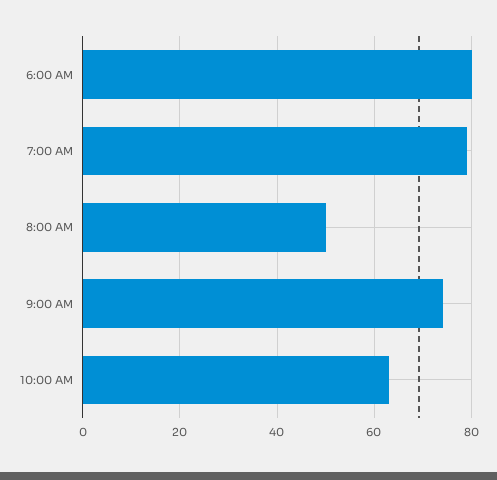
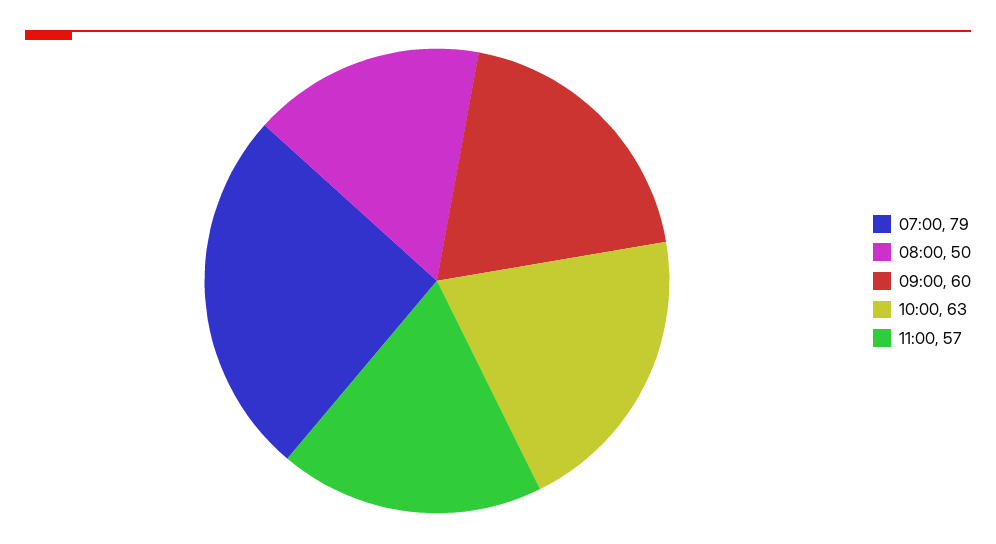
6:00 AM: 80 -> none
9:00 AM: 75 -> 60
11:00: none -> 57

